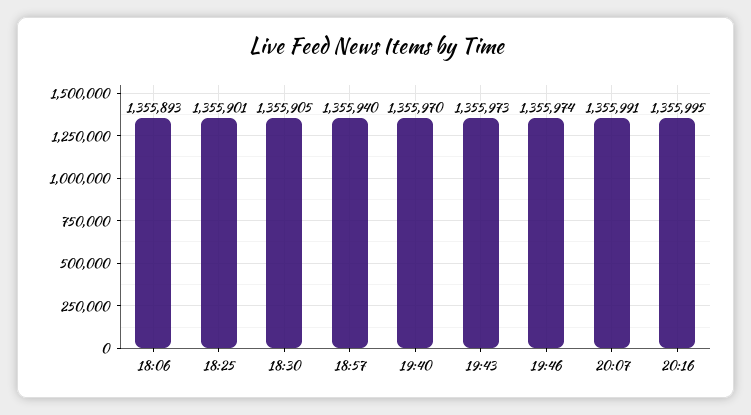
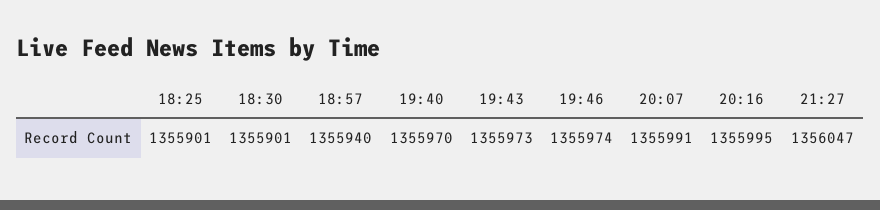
18:06: 1355893 -> none
18:30: 1355905 -> 1355901
21:27: none -> 1356047

